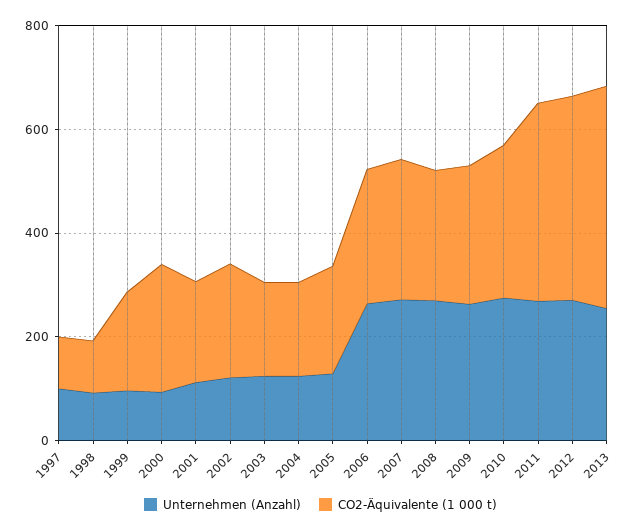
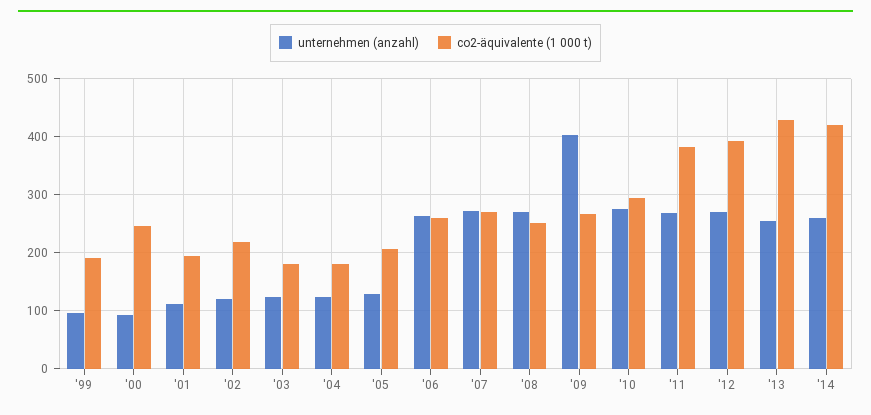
Unternehmen (Anzahl), 1997: 100 -> none
CO2-Äquivalente (1 000 t), 1997: 100 -> none
Unternehmen (Anzahl), 1998: 100 -> none
CO2-Äquivalente (1 000 t), 1998: 100 -> none
Unternehmen (Anzahl), 2009: 250 -> 400
Unternehmen (Anzahl), '14: none -> 260
CO2-Äquivalente (1 000 t), '14: none -> 420

